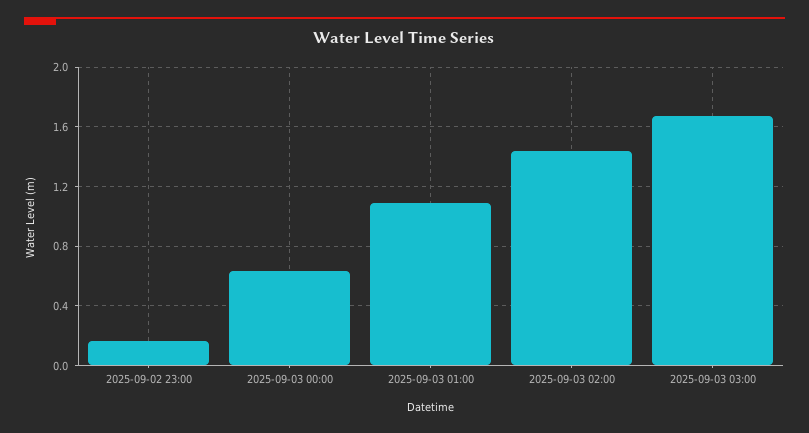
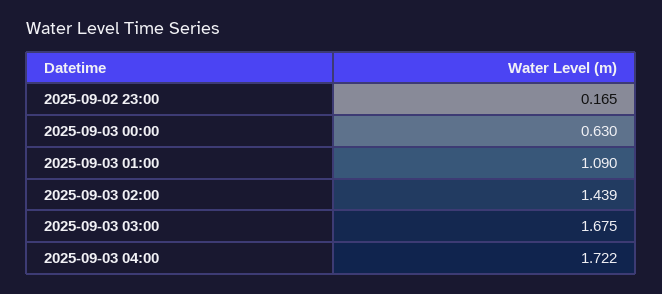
2025-09-03 04:00: none -> 1.722

